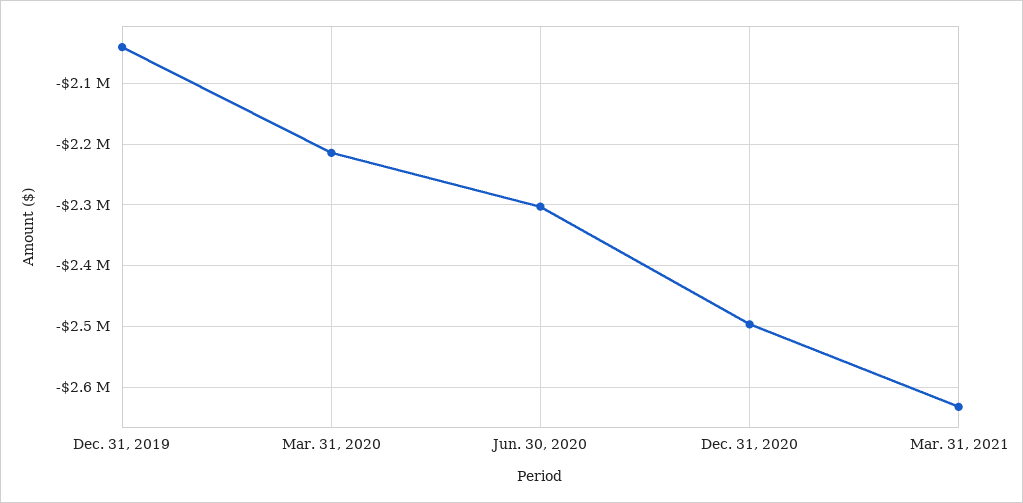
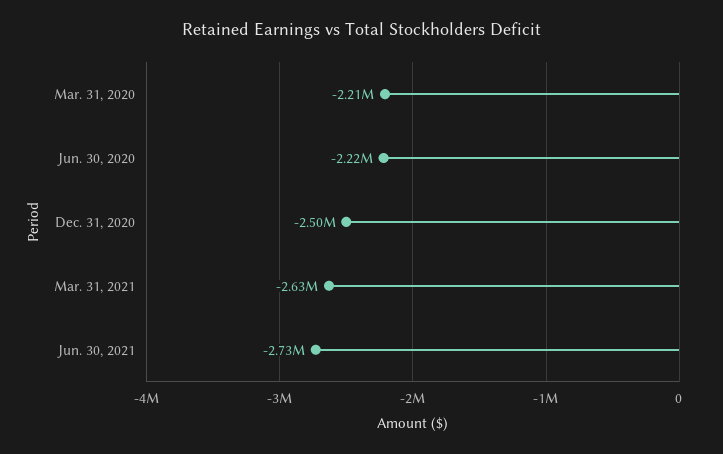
Dec. 31, 2019: -2040000 -> none
Jun. 30, 2020: -2300000 -> -2220000
Jun. 30, 2021: none -> -2730000

